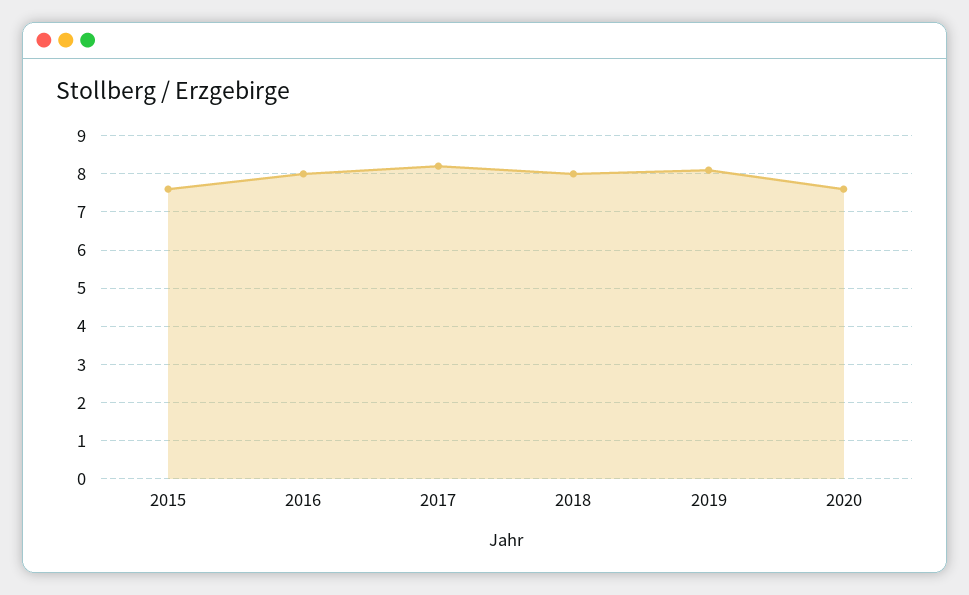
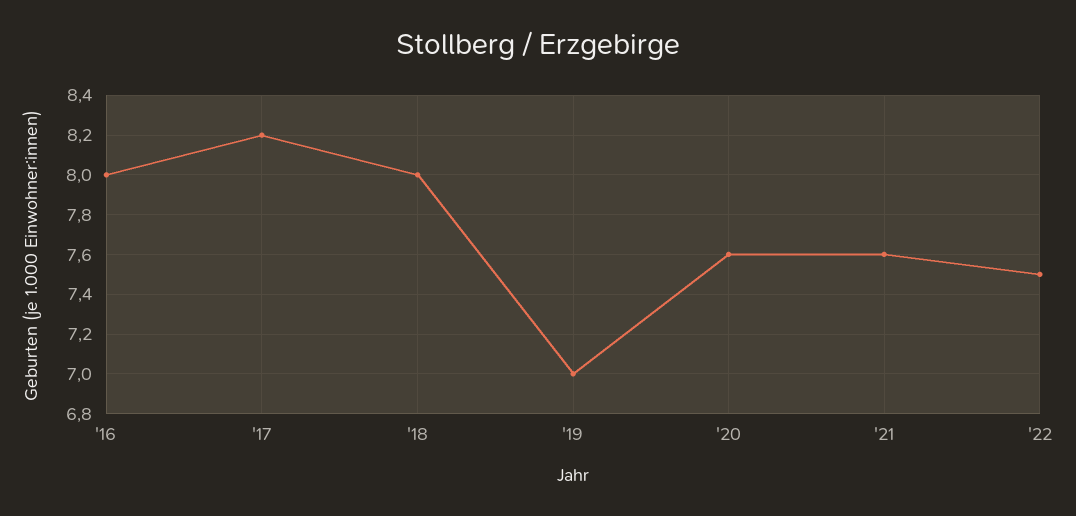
2015: 7.5 -> none
2019: 8 -> 7
'21: none -> 7.6
'22: none -> 7.5

